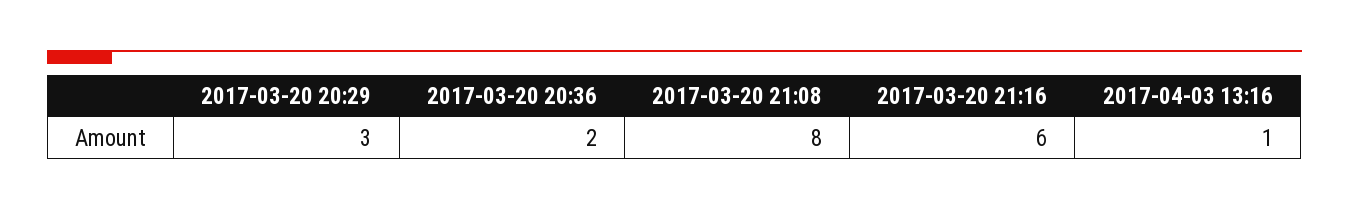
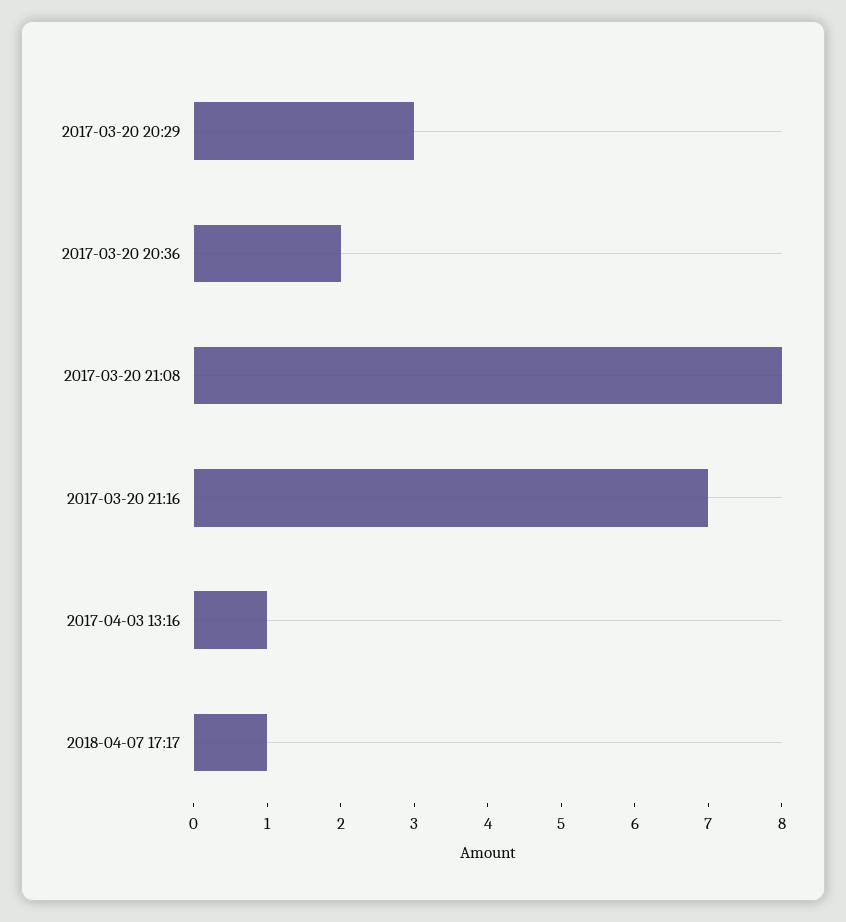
2017-03-20 21:16: 6 -> 7
2018-04-07 17:17: none -> 1

